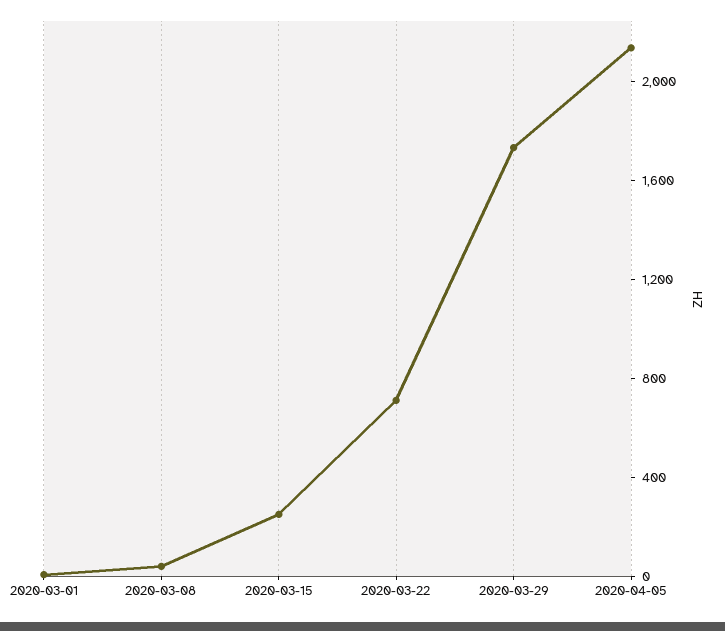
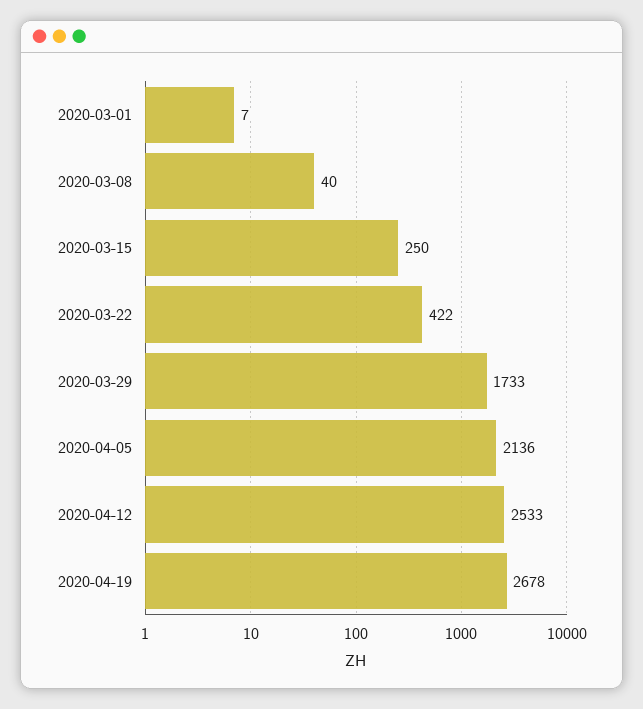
2020-03-22: 700 -> 422
2020-04-12: none -> 2533
2020-04-19: none -> 2678

